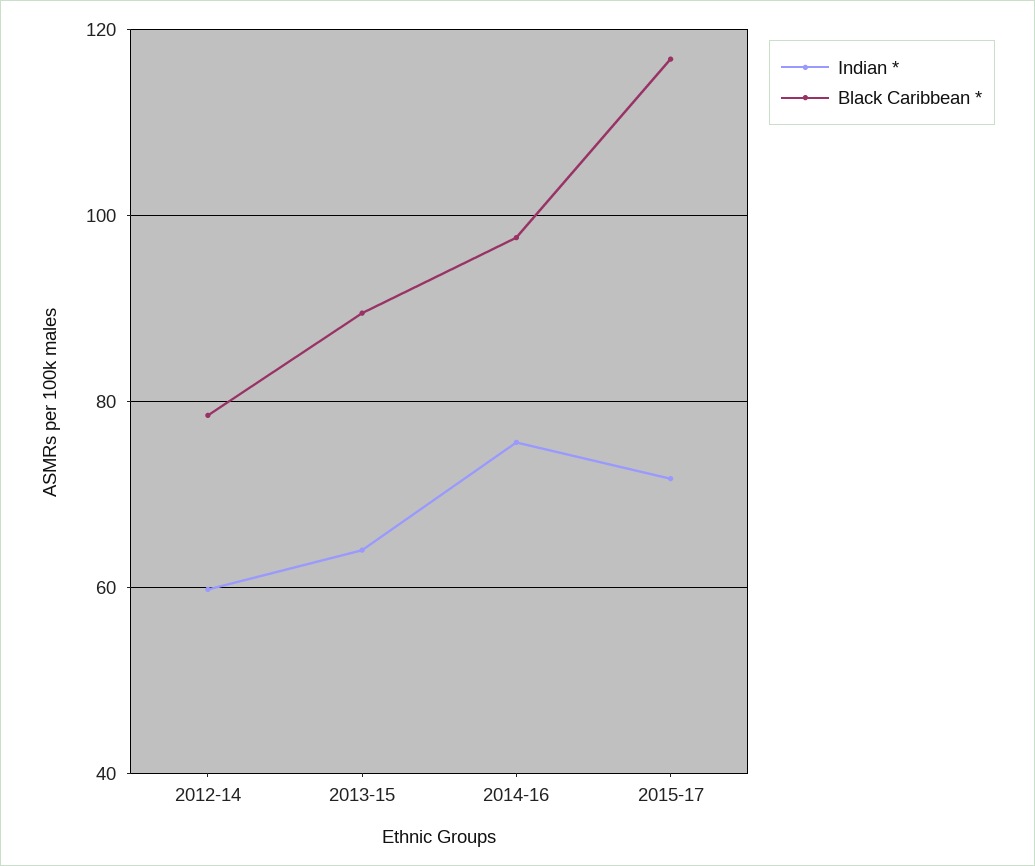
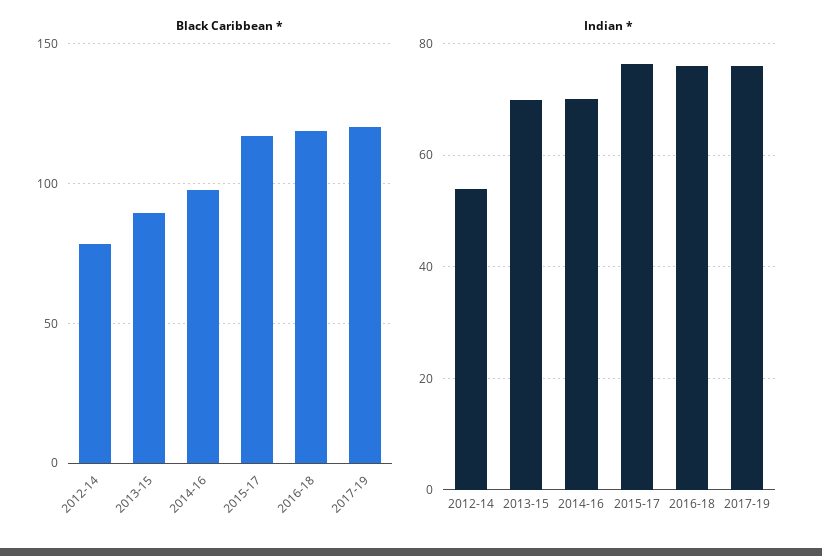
Indian *, 2012-14: 60 -> 54
Indian *, 2013-15: 64 -> 70
Indian *, 2014-16: 76 -> 70
Indian *, 2015-17: 72 -> 76
Black Caribbean *, 2016-18: none -> 120
Black Caribbean *, 2017-19: none -> 120
Indian *, 2016-18: none -> 76
Indian *, 2017-19: none -> 76

